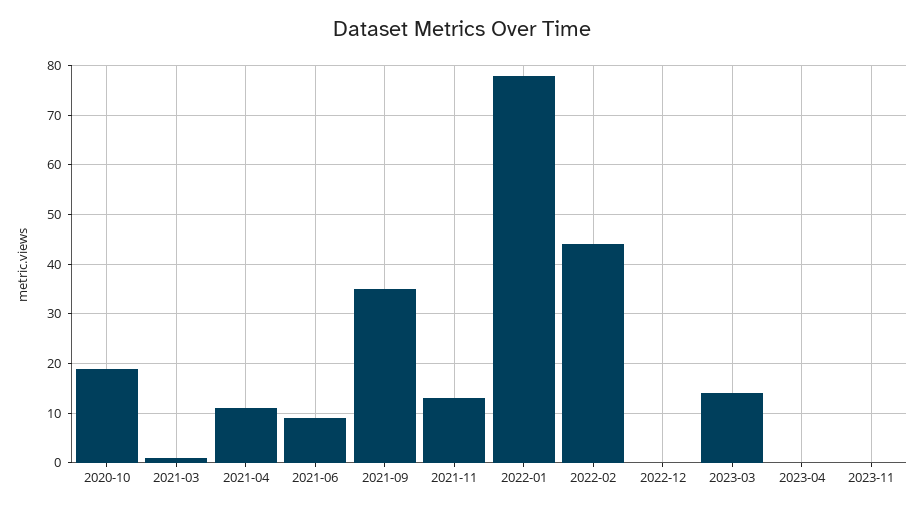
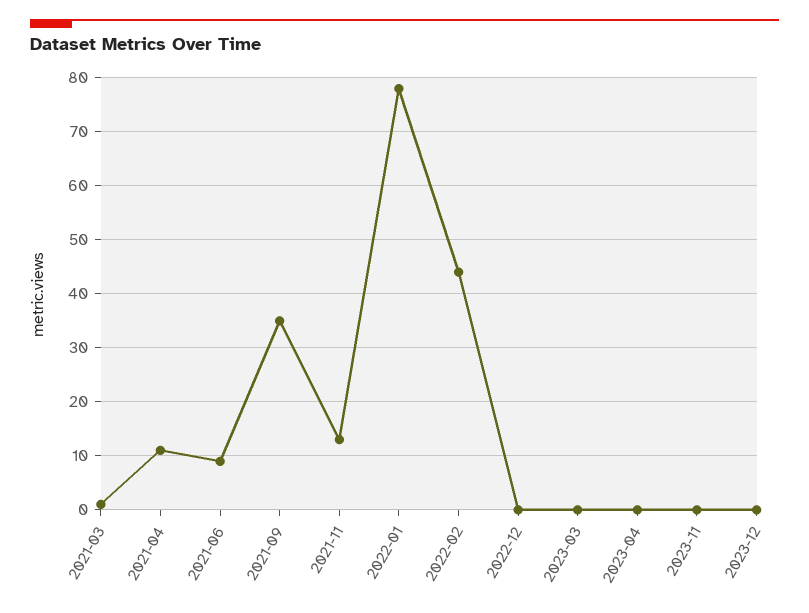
2020-10: 20 -> none
2023-03: 15 -> 0
2023-12: none -> 0

